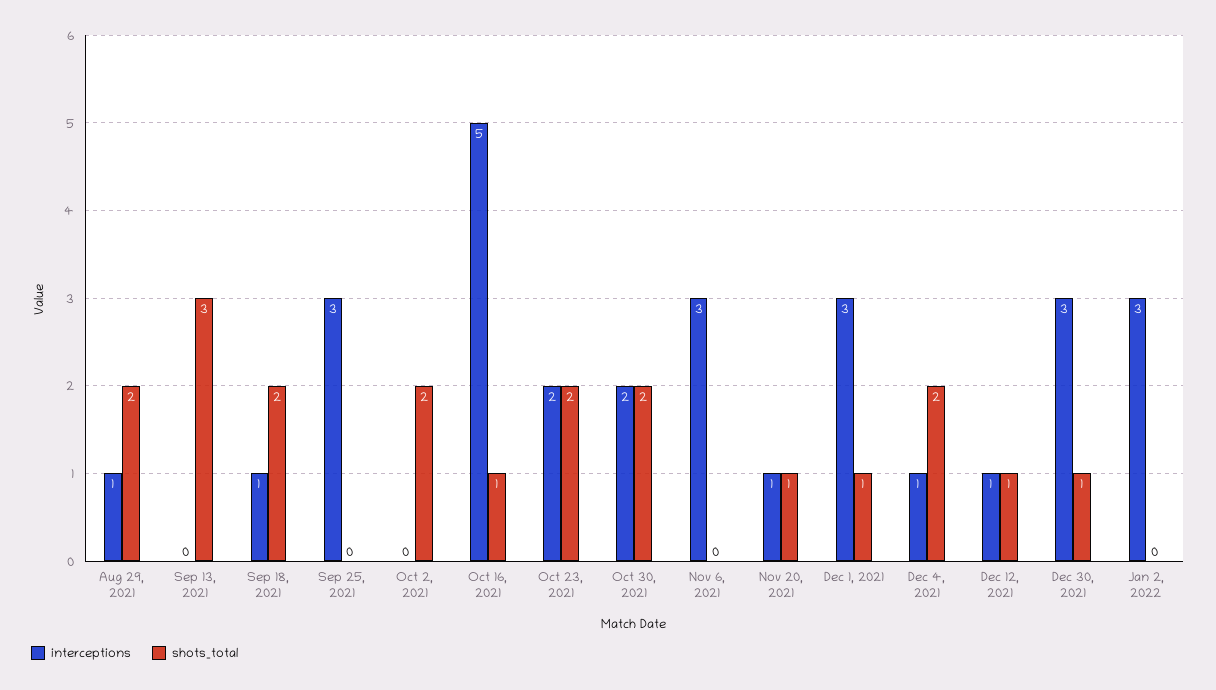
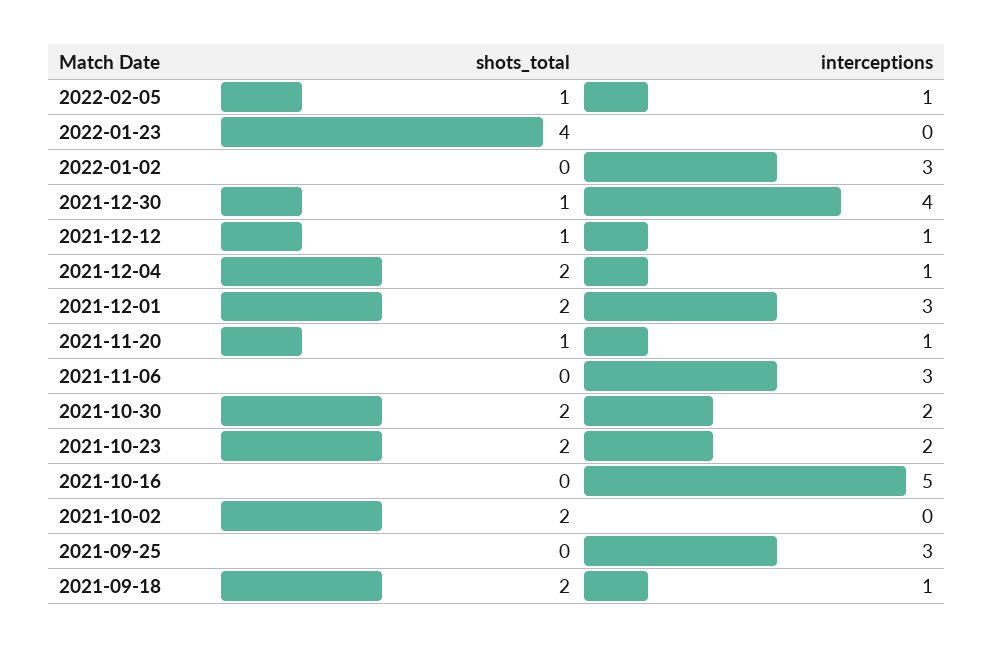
interceptions, Aug 29, 2021: 1 -> none
shots_total, Aug 29, 2021: 2 -> none
interceptions, Sep 13, 2021: 0 -> none
shots_total, Sep 13, 2021: 3 -> none
shots_total, Oct 16, 2021: 1 -> 0
shots_total, Dec 1, 2021: 1 -> 2
interceptions, Dec 30, 2021: 3 -> 4
shots_total, 2022-02-05: none -> 1
interceptions, 2022-02-05: none -> 1
shots_total, 2022-01-23: none -> 4
interceptions, 2022-01-23: none -> 0

